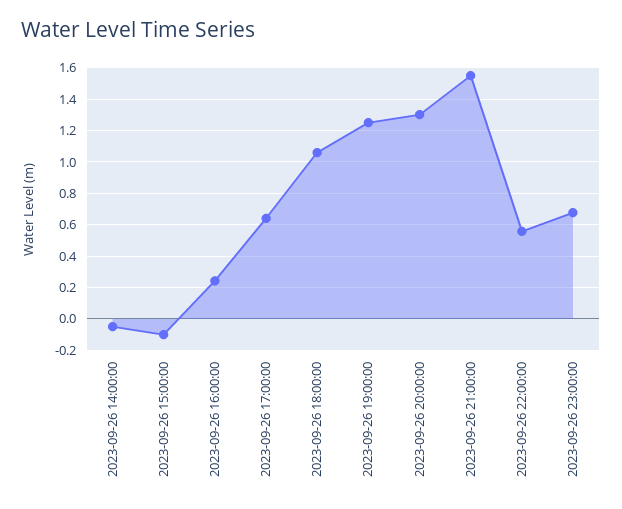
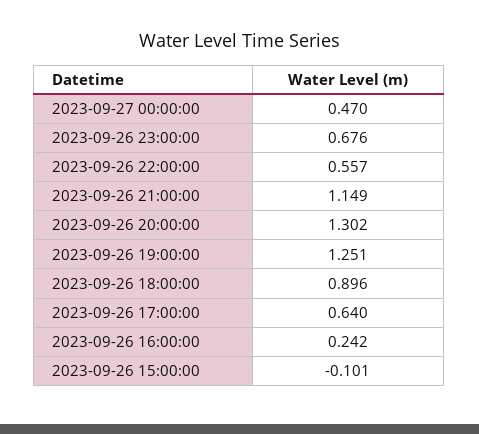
2023-09-26 14:00:00: -0.05 -> none
2023-09-26 18:00:00: 1.05 -> 0.896
2023-09-26 21:00:00: 1.55 -> 1.149
2023-09-27 00:00:00: none -> 0.47

